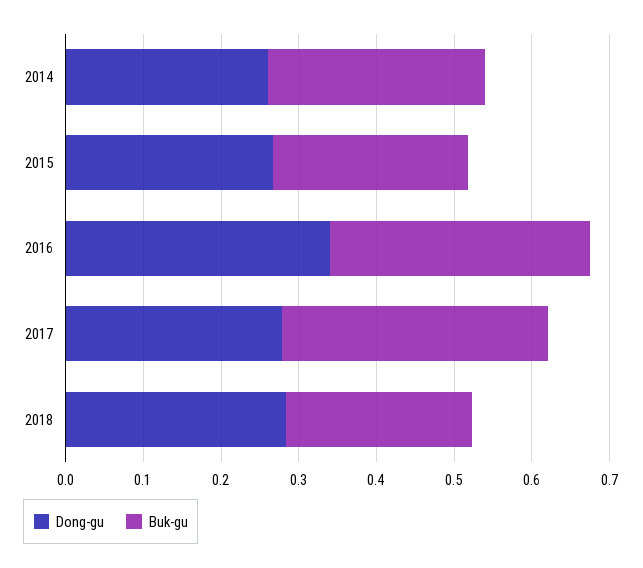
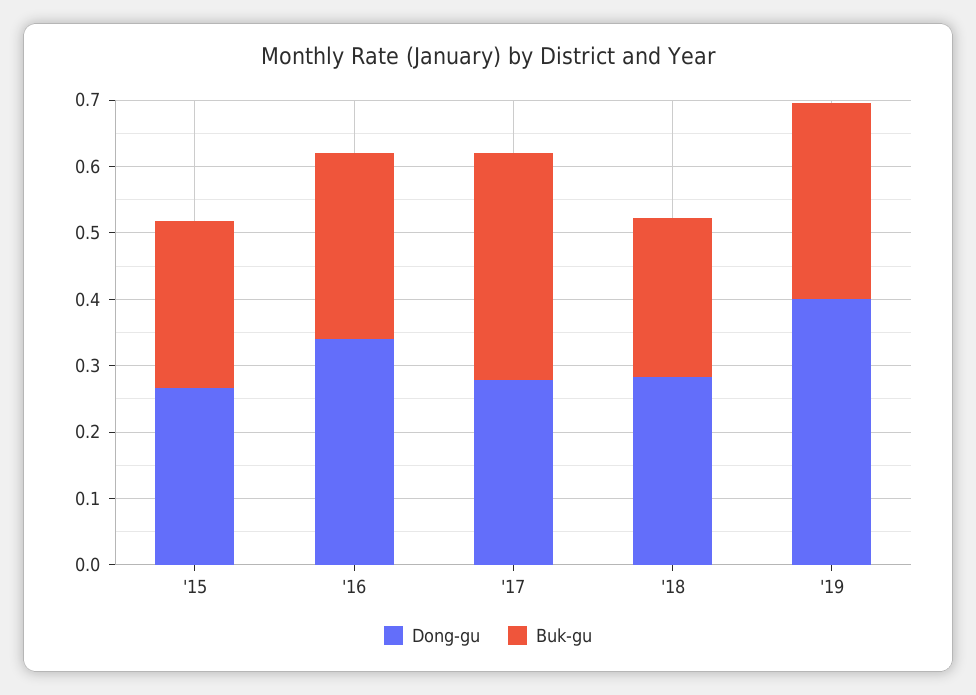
Dong-gu, 2014: 0.26 -> none
Buk-gu, 2014: 0.28 -> none
Buk-gu, 2016: 0.34 -> 0.28
Dong-gu, '19: none -> 0.4
Buk-gu, '19: none -> 0.3

